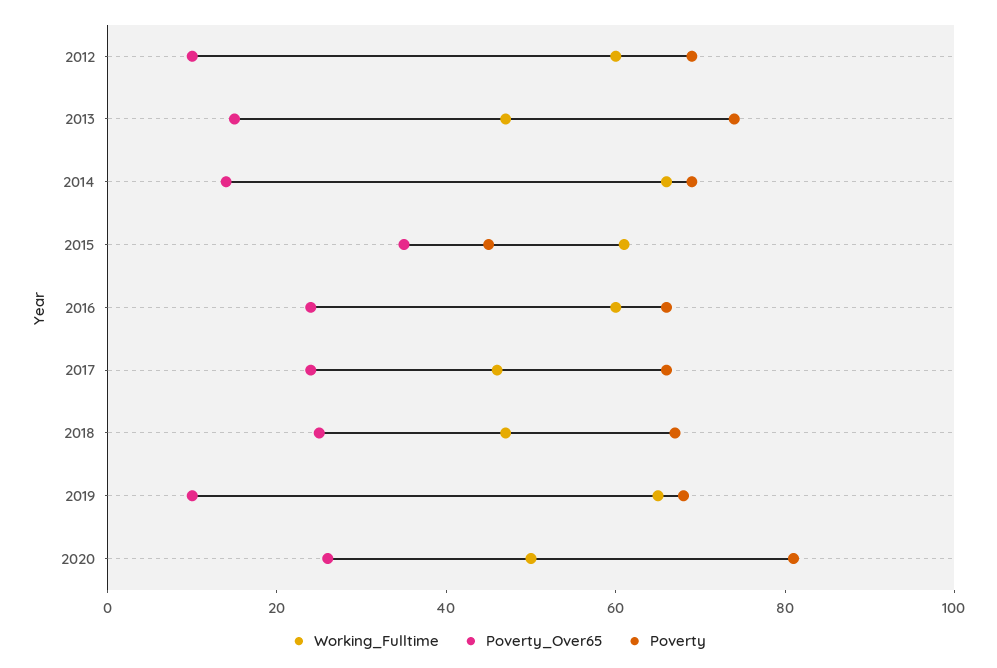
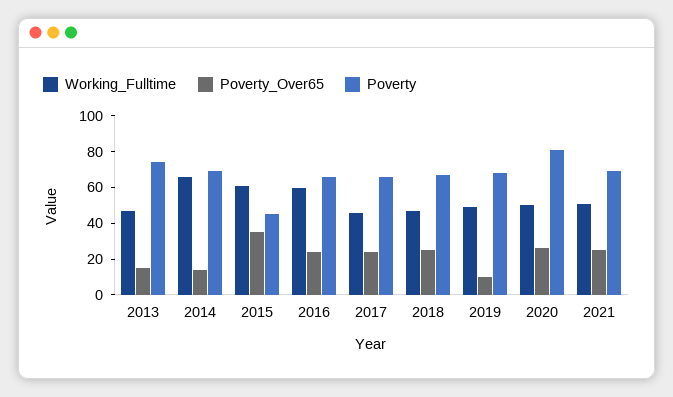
Working_Fulltime, 2012: 60 -> none
Poverty_Over65, 2012: 10 -> none
Poverty, 2012: 70 -> none
Working_Fulltime, 2019: 65 -> 50
Working_Fulltime, 2021: none -> 50
Poverty_Over65, 2021: none -> 25
Poverty, 2021: none -> 70

